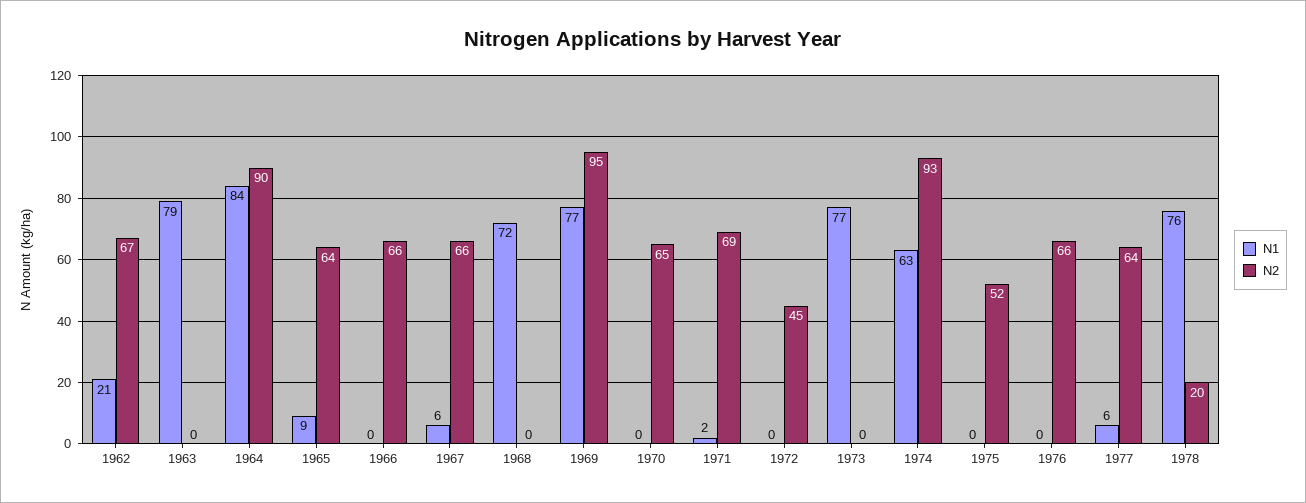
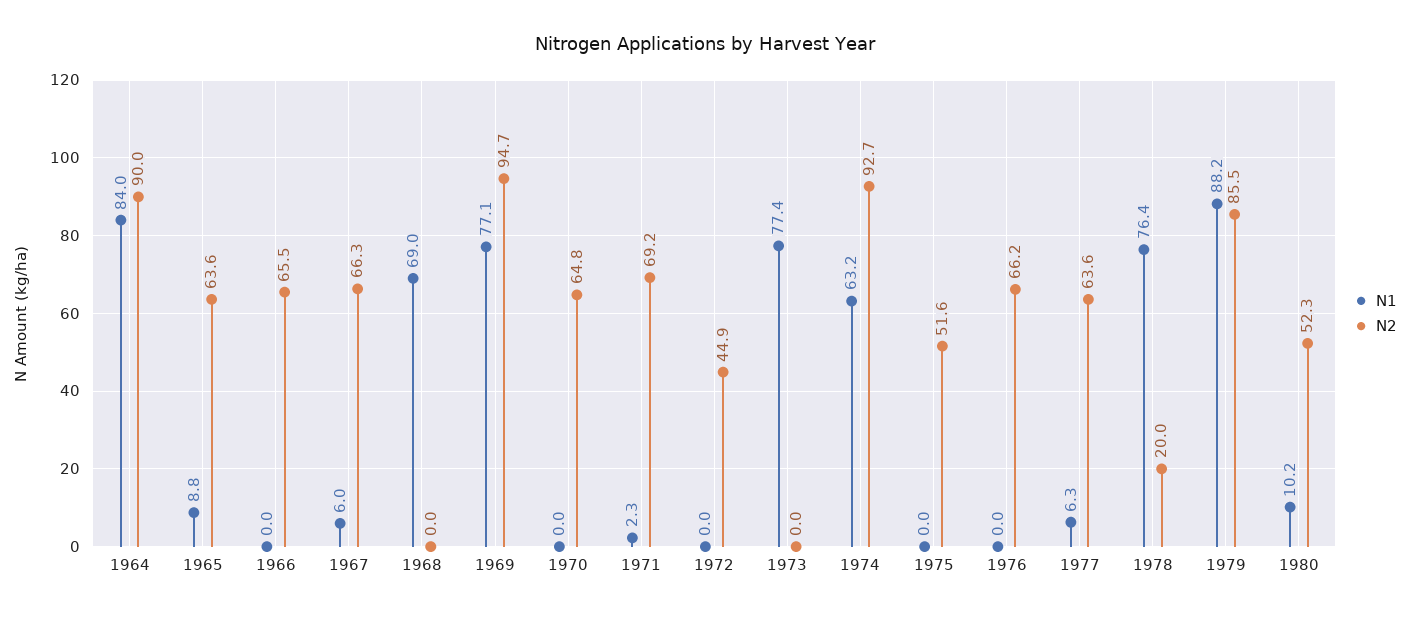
N1, 1962: 21 -> none
N2, 1962: 67 -> none
N1, 1963: 79 -> none
N2, 1963: 0 -> none
N1, 1968: 72 -> 69
N1, 1979: none -> 88.2
N2, 1979: none -> 85.5
N1, 1980: none -> 10.2
N2, 1980: none -> 52.3

